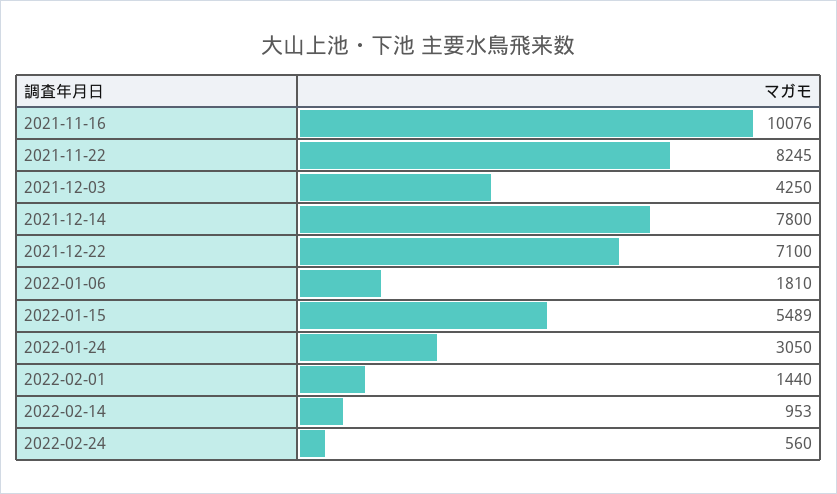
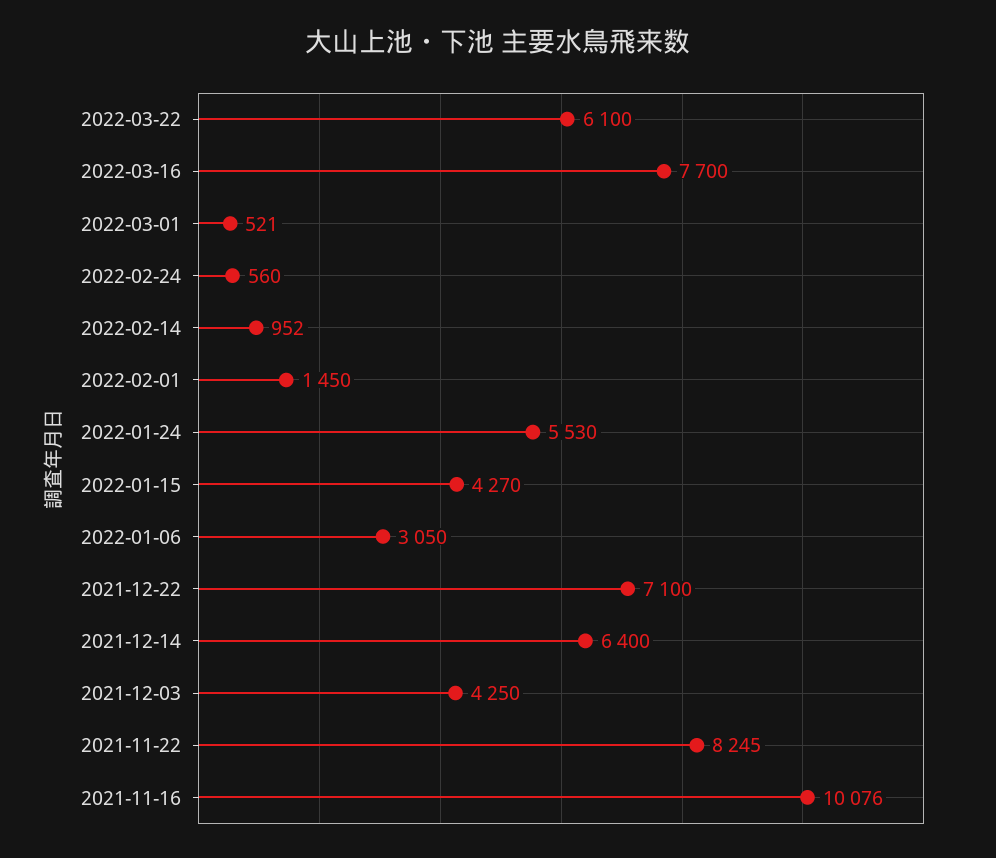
2021-12-14: 7800 -> 6400
2022-01-06: 1810 -> 3050
2022-01-15: 5489 -> 4270
2022-01-24: 3050 -> 5530
2022-02-01: 1440 -> 1450
2022-02-14: 953 -> 952
2022-03-22: none -> 6100
2022-03-16: none -> 7700
2022-03-01: none -> 521

